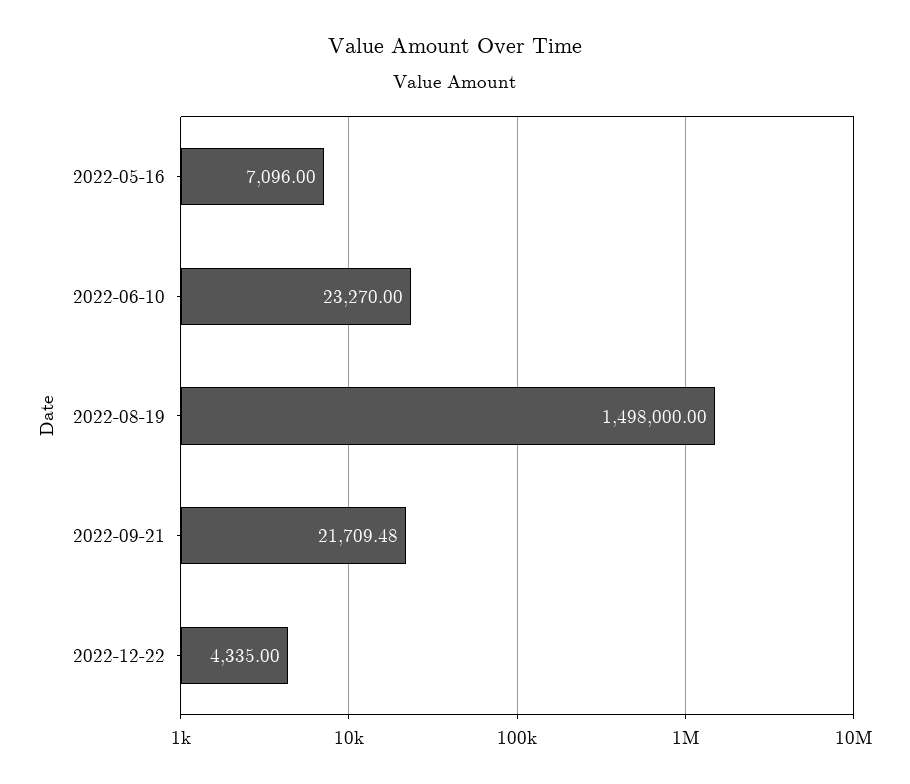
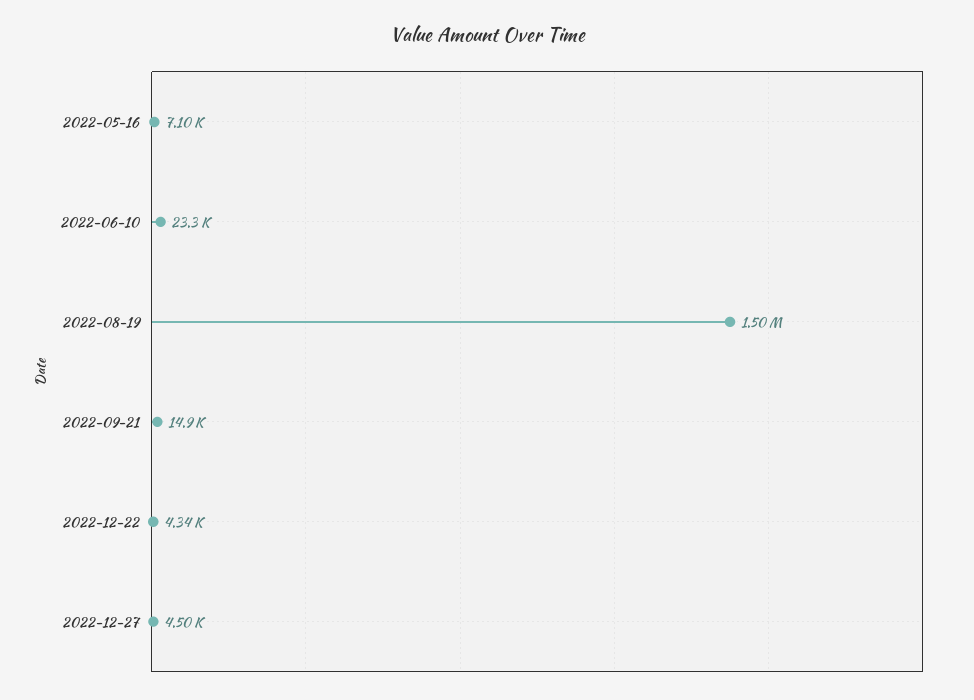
2022-09-21: 21709.48 -> 14900
2022-12-27: none -> 4500

